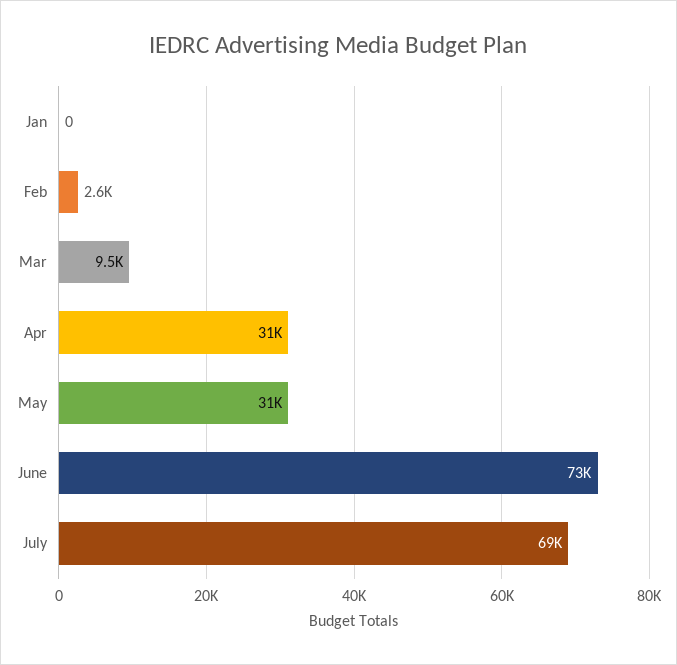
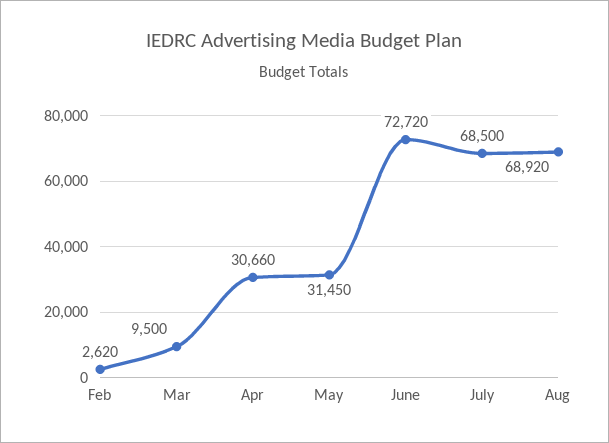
Jan: 0 -> none
Aug: none -> 68920

